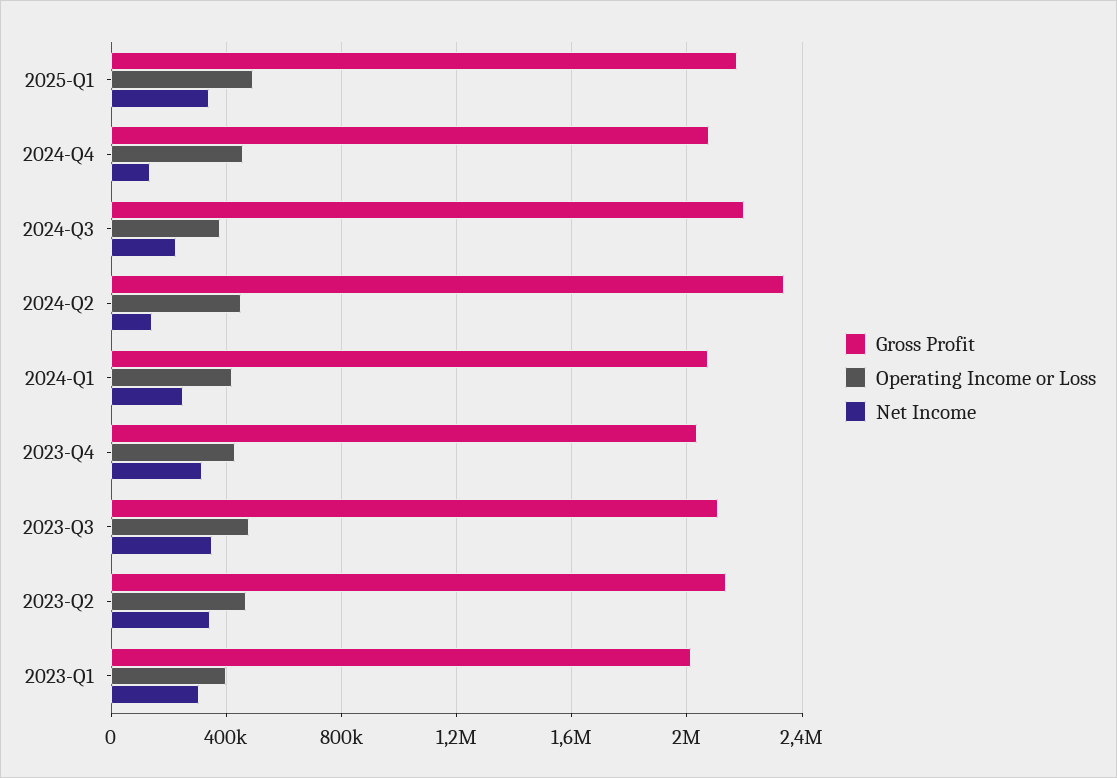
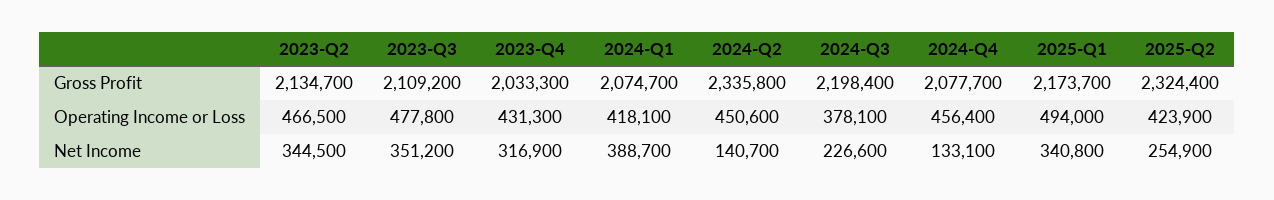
Net Income, 2024-Q1: 250000 -> 388700
Gross Profit, 2023-Q1: 2000000 -> none
Operating Income or Loss, 2023-Q1: 400000 -> none
Net Income, 2023-Q1: 300000 -> none
Gross Profit, 2025-Q2: none -> 2324400
Operating Income or Loss, 2025-Q2: none -> 423900
Net Income, 2025-Q2: none -> 254900

